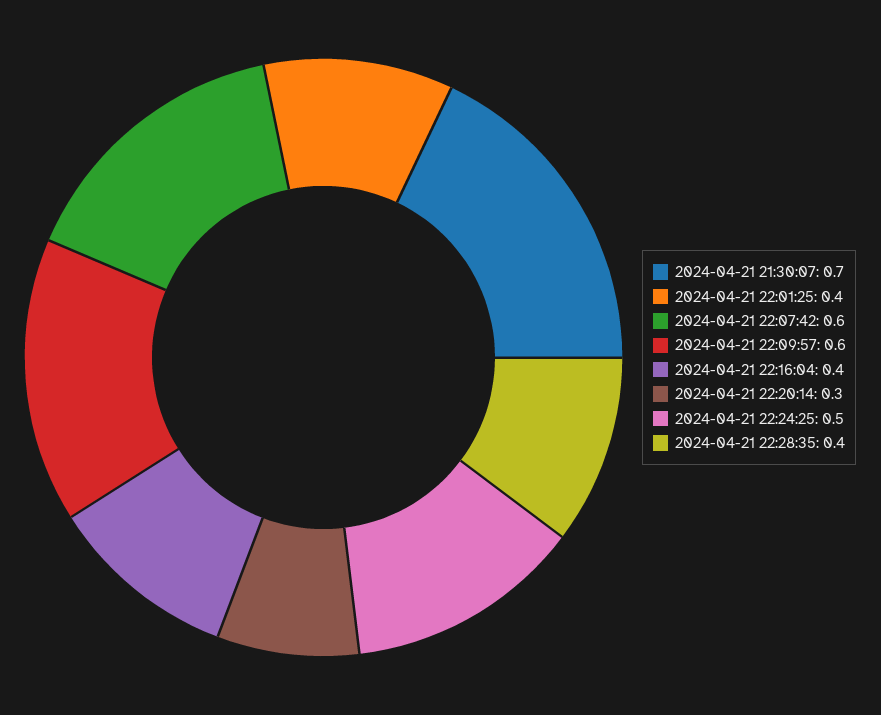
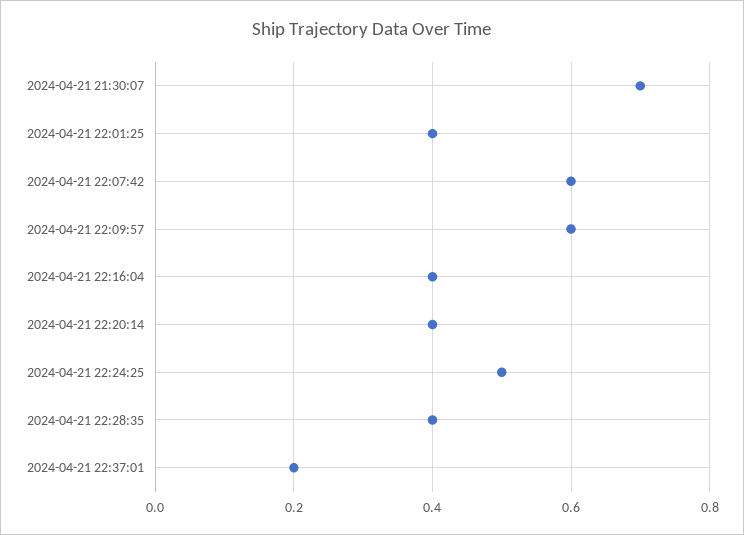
2024-04-21 22:20:14: 0.3 -> 0.4
2024-04-21 22:37:01: none -> 0.2

